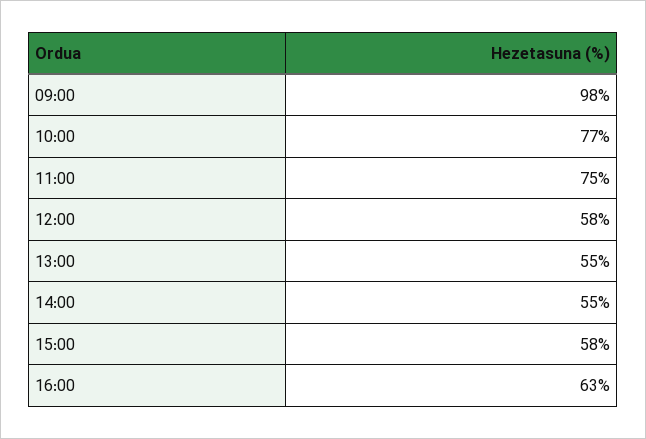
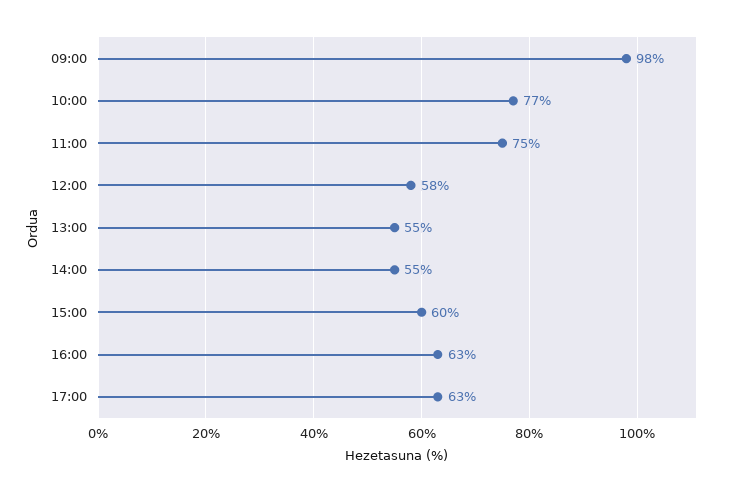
15:00: 58 -> 60
17:00: none -> 63

